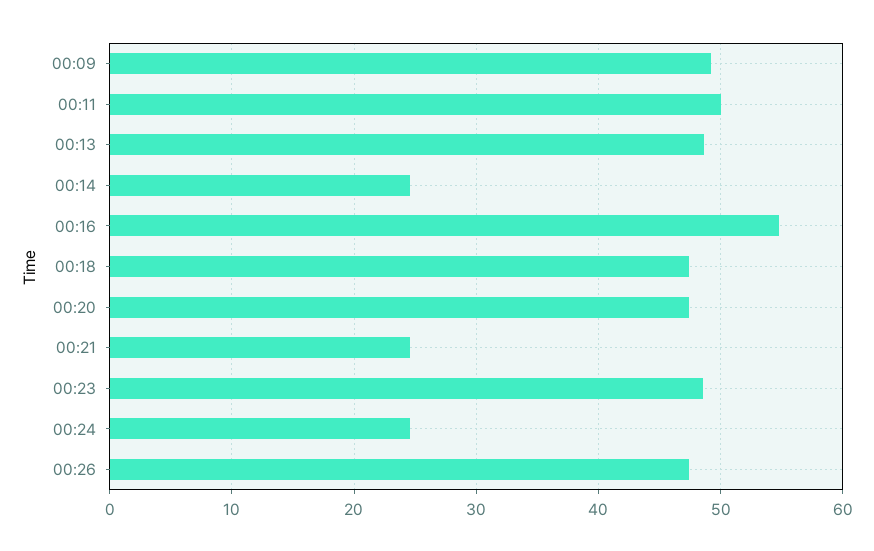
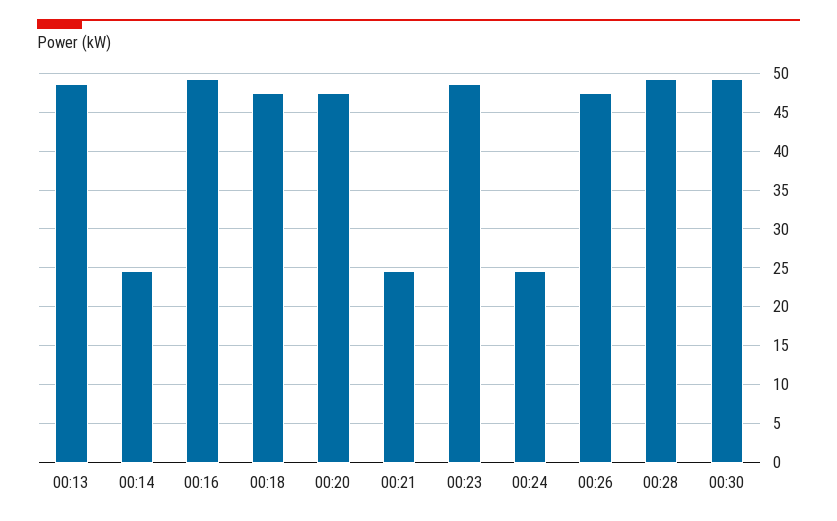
00:09: 49 -> none
00:11: 50 -> none
00:16: 55 -> 49
00:28: none -> 49
00:30: none -> 49

